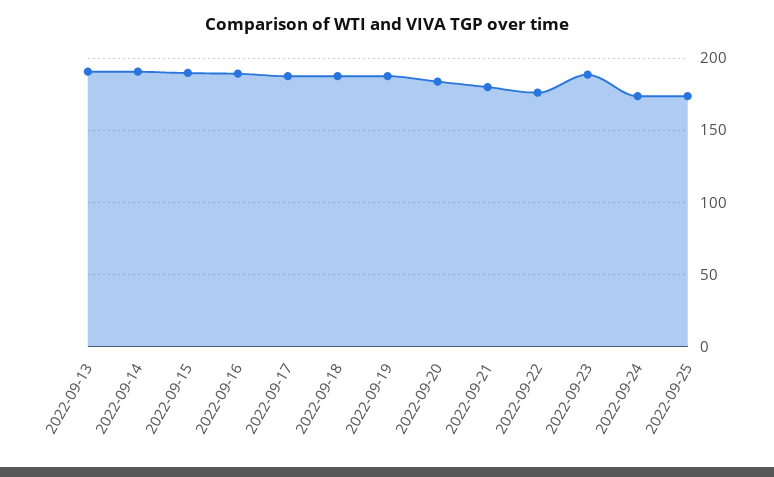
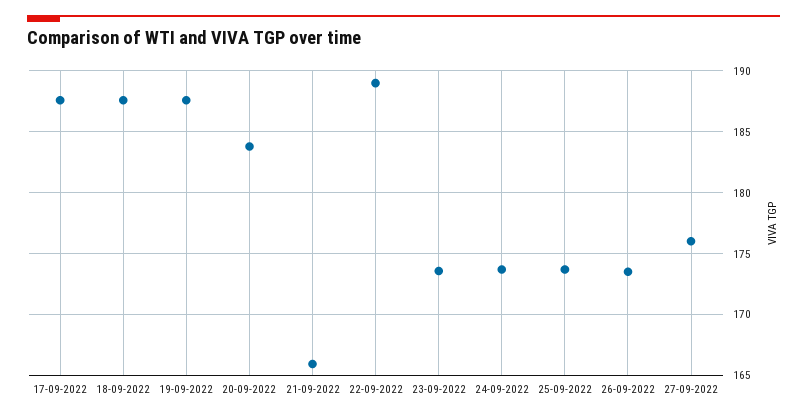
2022-09-13: 190 -> none
2022-09-14: 190 -> none
2022-09-15: 190 -> none
2022-09-16: 190 -> none
2022-09-21: 180 -> 166
2022-09-22: 175 -> 189
2022-09-23: 190 -> 173.5
26-09-2022: none -> 173.5
27-09-2022: none -> 176

